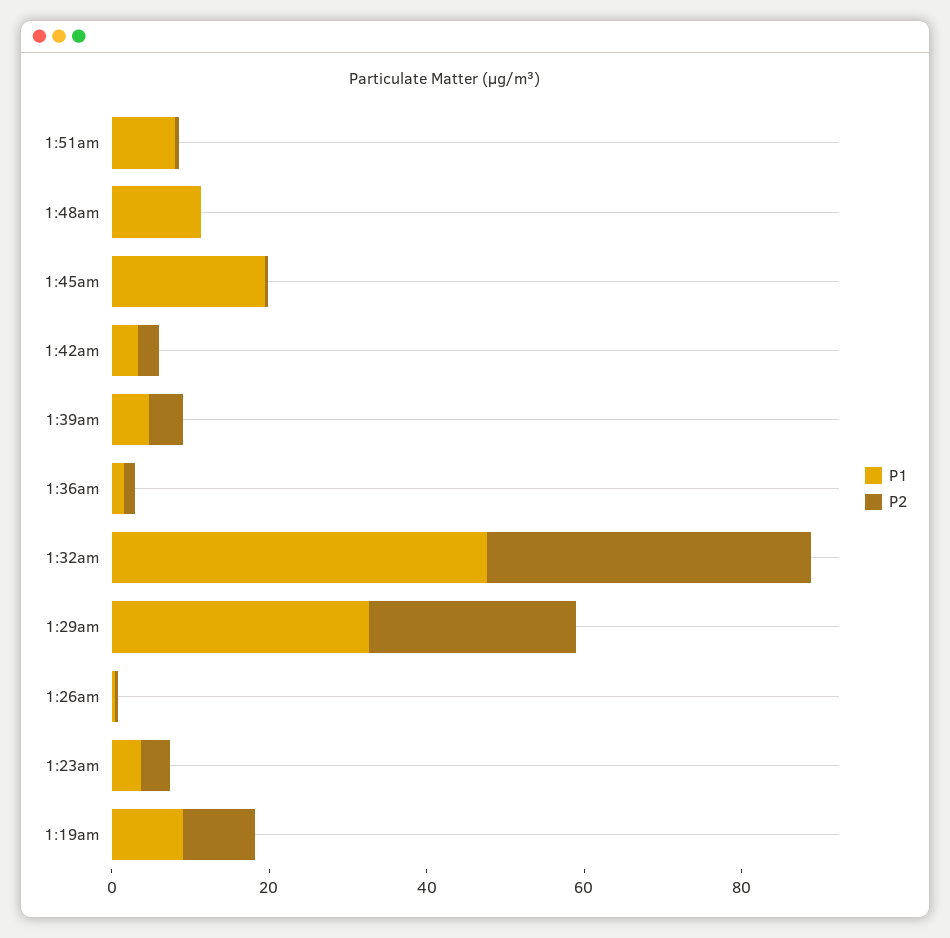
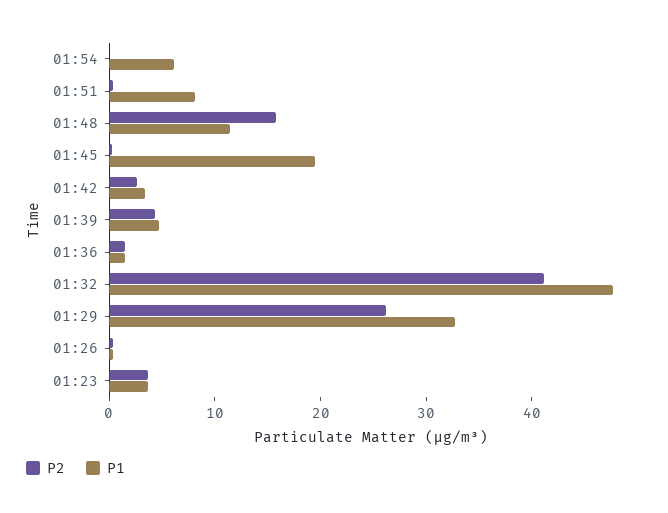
P2, 1:48am: 0 -> 16
P1, 1:19am: 10 -> none
P2, 1:19am: 10 -> none
P2, 01:54: none -> 0
P1, 01:54: none -> 6

